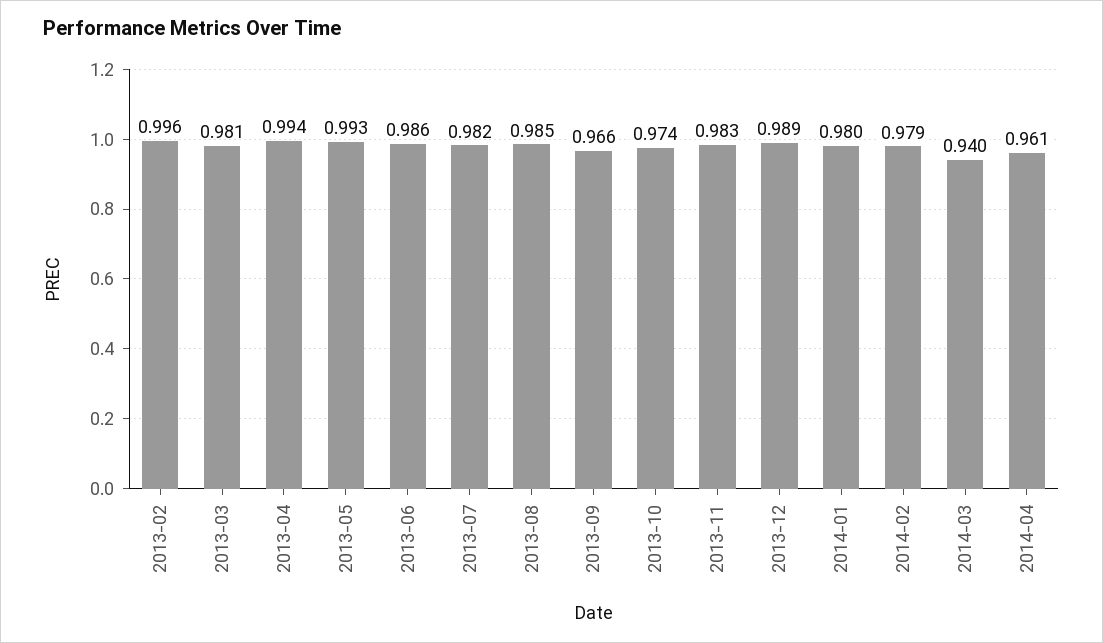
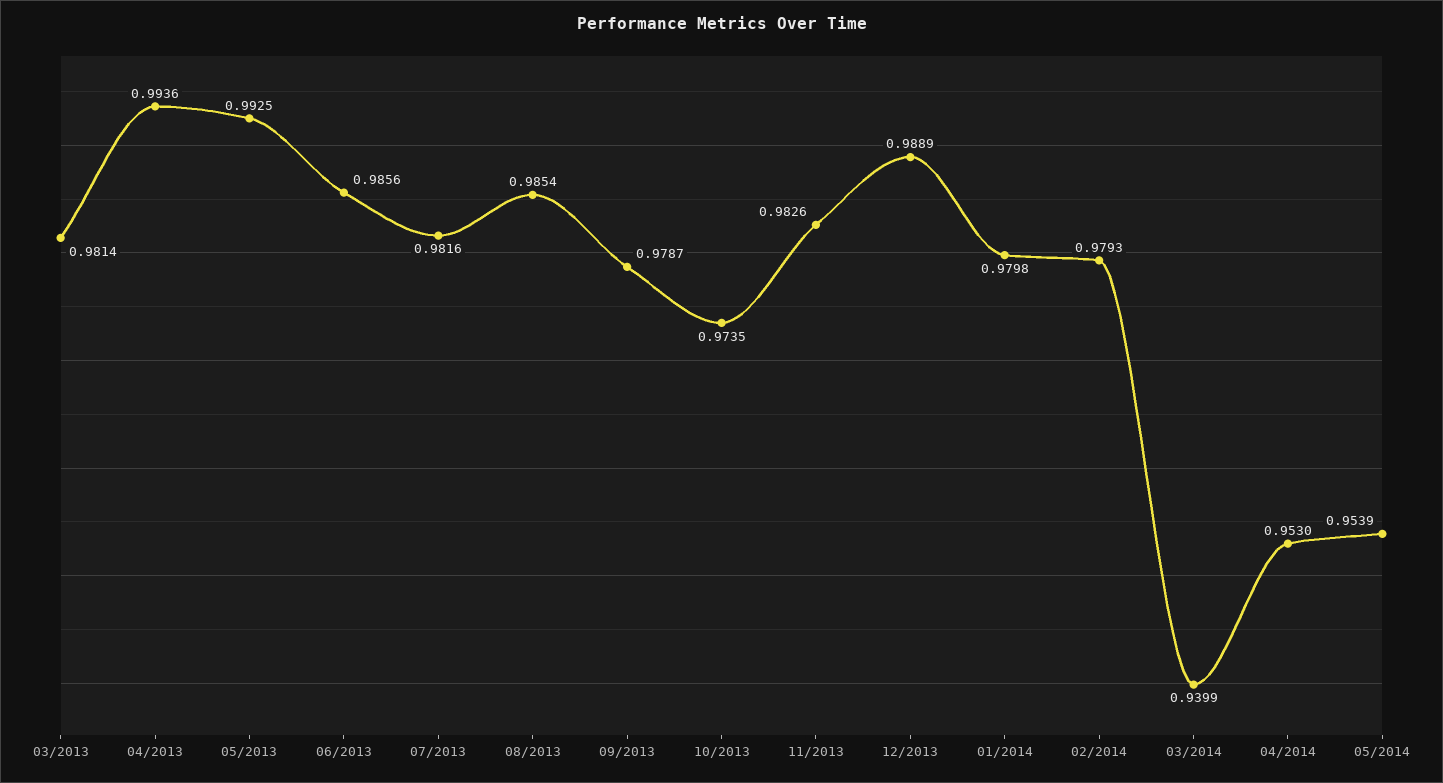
2013-02: 0.996 -> none
2013-09: 0.966 -> 0.9787
2014-04: 0.961 -> 0.953
05/2014: none -> 0.9539

